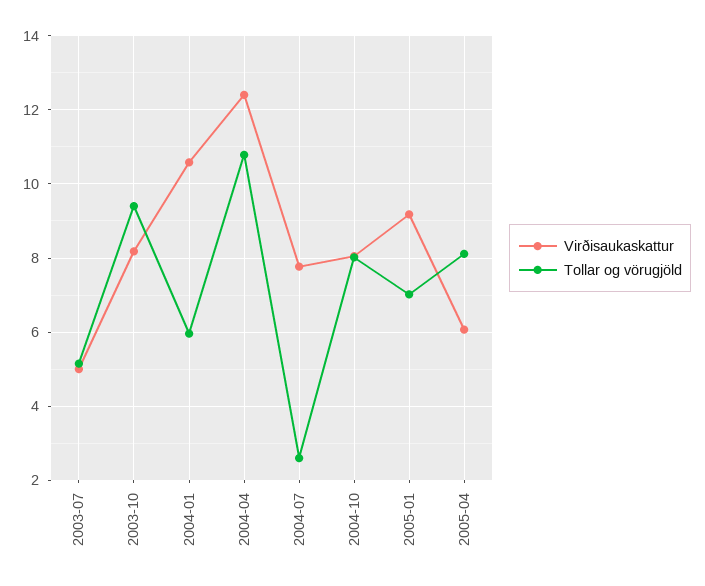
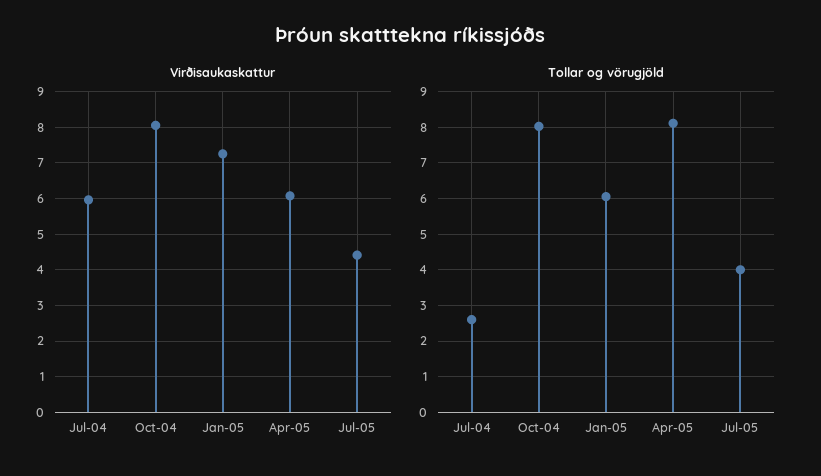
Virðisaukaskattur, 2003-07: 5 -> none
Tollar og vörugjöld, 2003-07: 5.2 -> none
Virðisaukaskattur, 2003-10: 8.2 -> none
Tollar og vörugjöld, 2003-10: 9.4 -> none
Virðisaukaskattur, 2004-01: 10.6 -> none
Tollar og vörugjöld, 2004-01: 6 -> none
Virðisaukaskattur, 2004-04: 12.4 -> none
Tollar og vörugjöld, 2004-04: 10.8 -> none
Virðisaukaskattur, 2004-07: 7.8 -> 6
Virðisaukaskattur, 2005-01: 9.2 -> 7.2
Tollar og vörugjöld, 2005-01: 7 -> 6
Virðisaukaskattur, Jul-05: none -> 4.4
Tollar og vörugjöld, Jul-05: none -> 4

